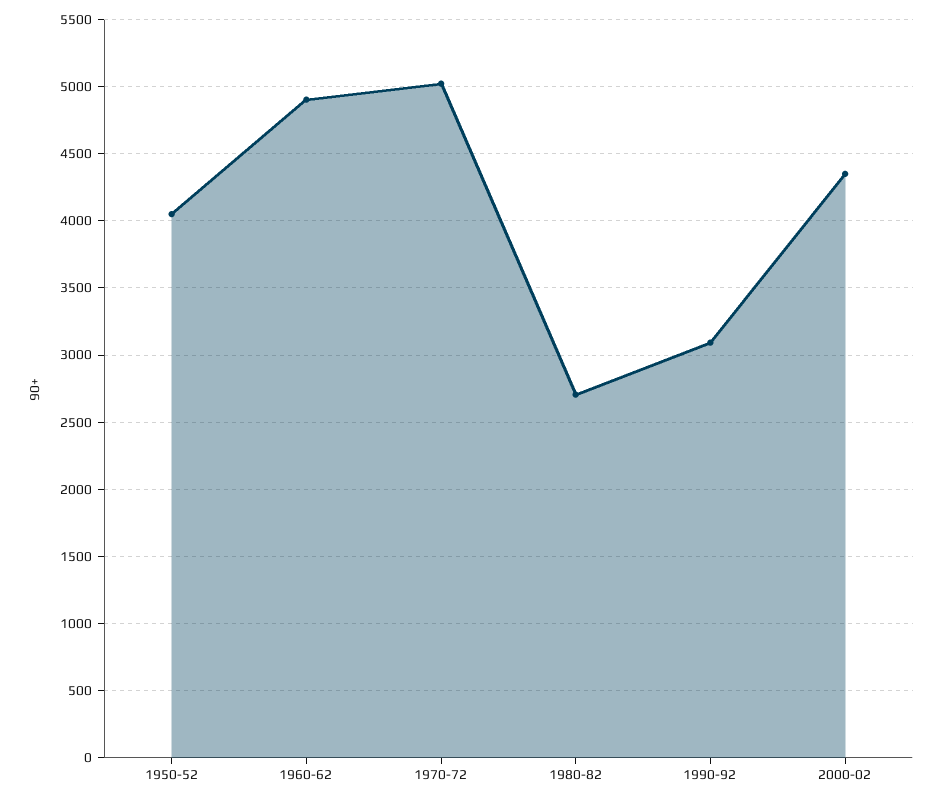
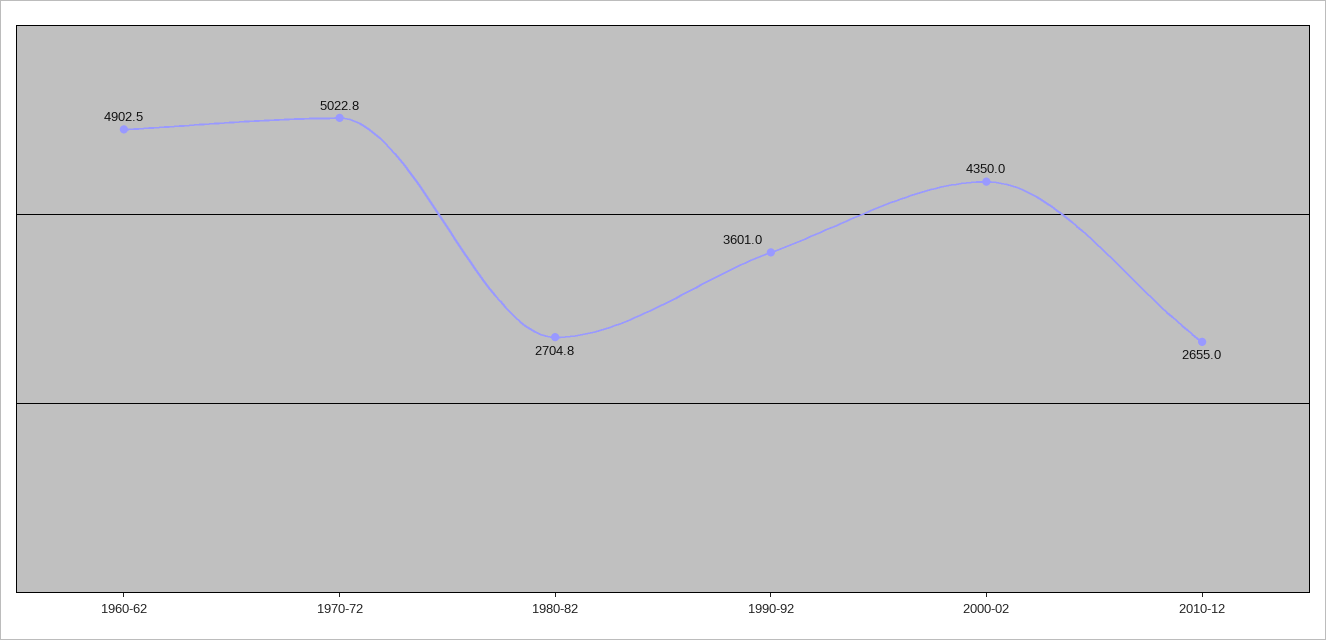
1950-52: 4050 -> none
1990-92: 3100 -> 3601
2010-12: none -> 2655

